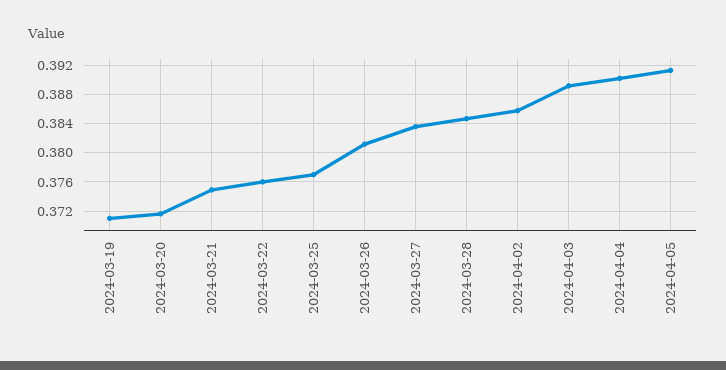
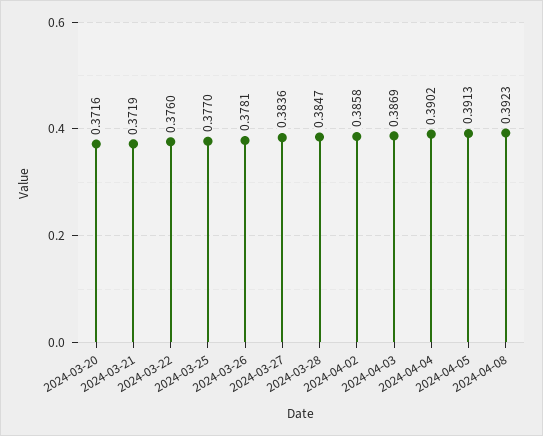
2024-03-19: 0.371 -> none
2024-03-21: 0.375 -> 0.3719
2024-03-26: 0.381 -> 0.3781
2024-04-03: 0.389 -> 0.3869
2024-04-08: none -> 0.3923

